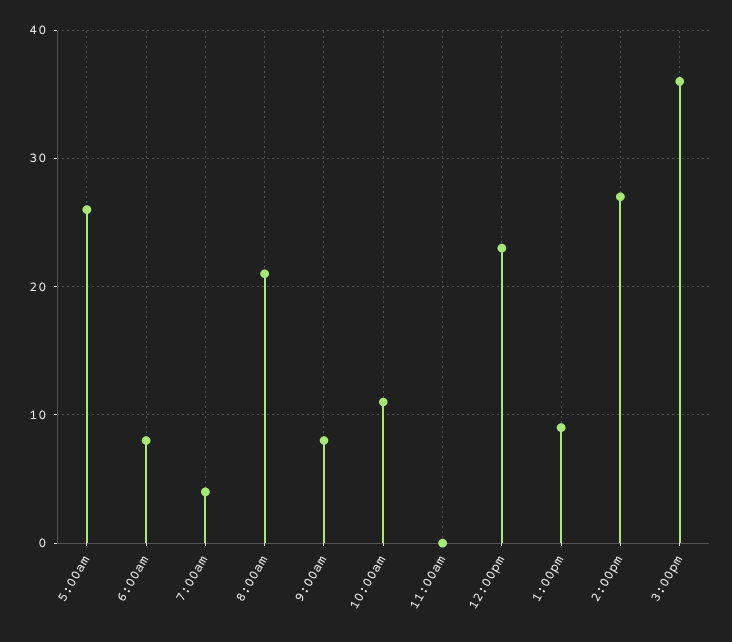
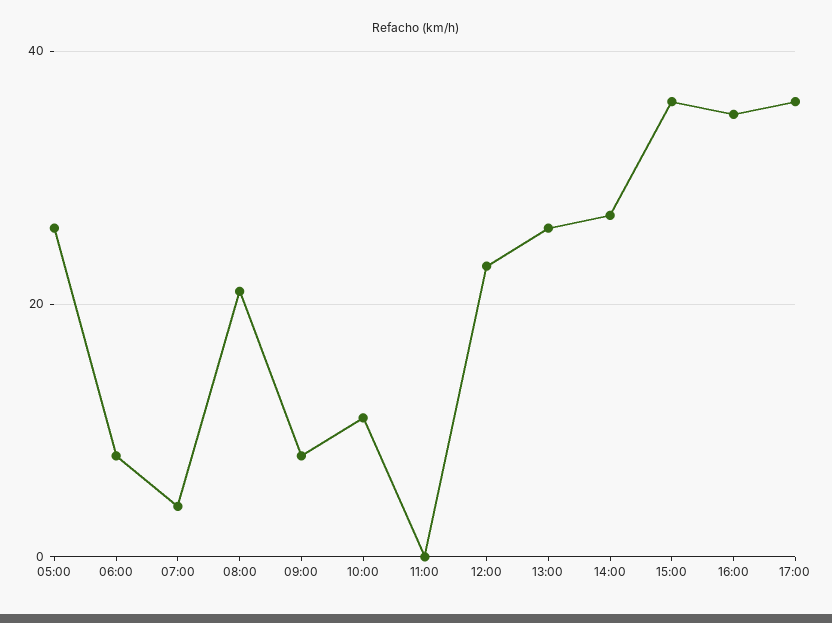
1:00pm: 9 -> 25
16:00: none -> 35
17:00: none -> 35

